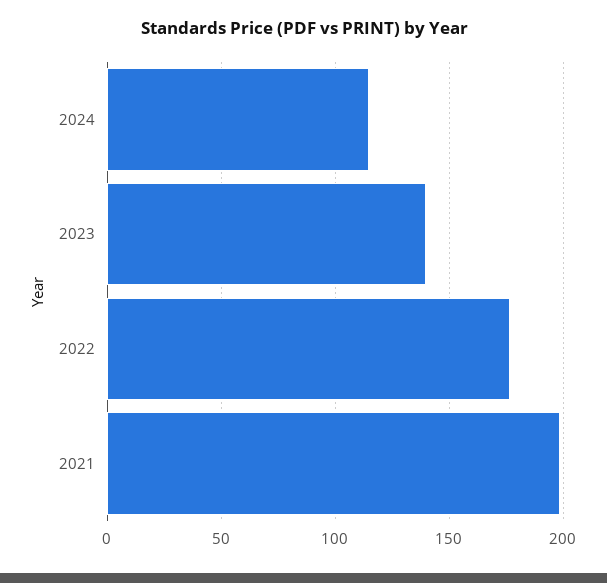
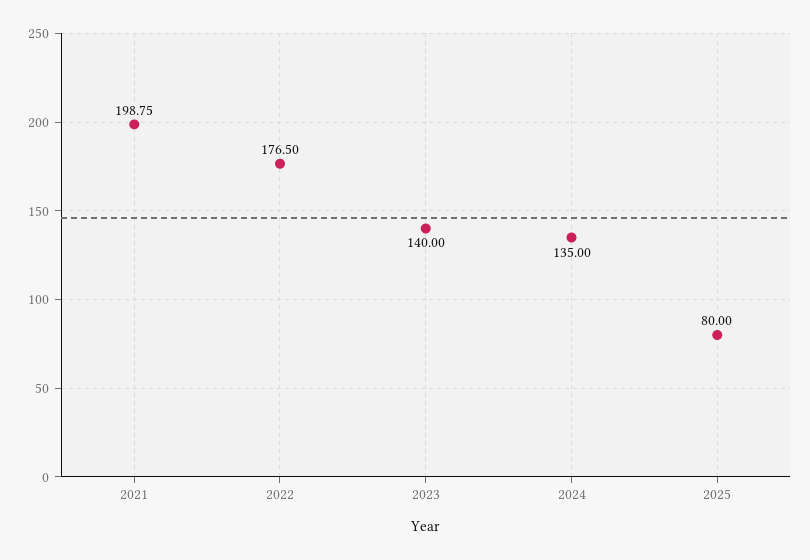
2024: 115 -> 135
2025: none -> 80

